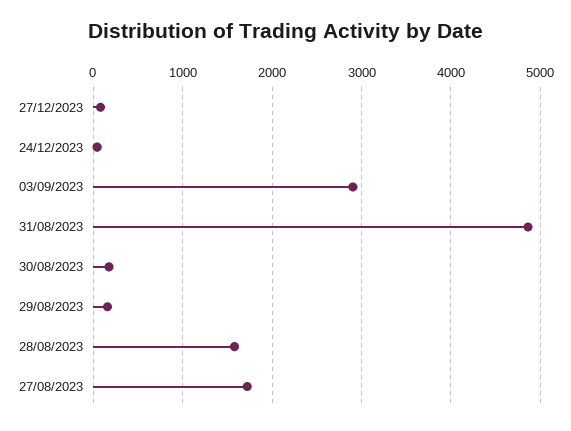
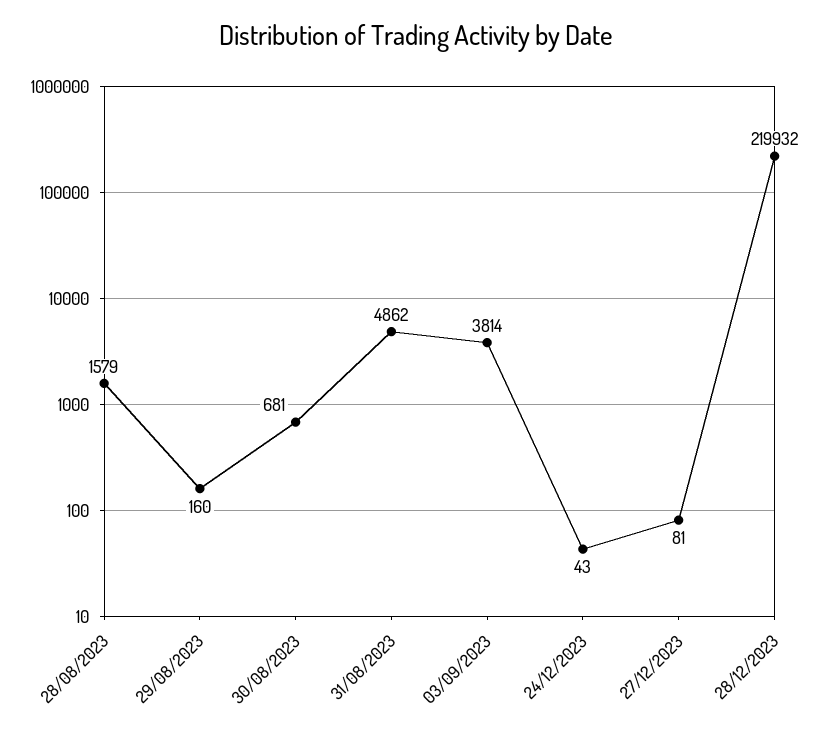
03/09/2023: 2900 -> 3814
30/08/2023: 200 -> 681
27/08/2023: 1700 -> none
28/12/2023: none -> 219932

